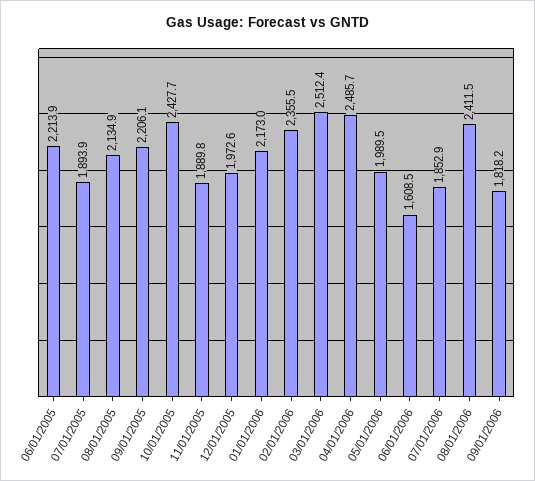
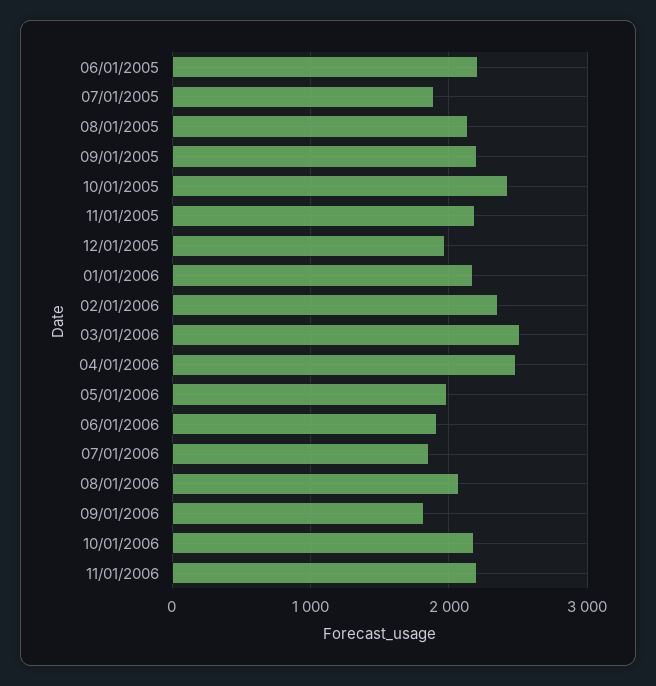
11/01/2005: 1889.8 -> 2200
06/01/2006: 1608.5 -> 1900
08/01/2006: 2411.5 -> 2100
10/01/2006: none -> 2200
11/01/2006: none -> 2200

